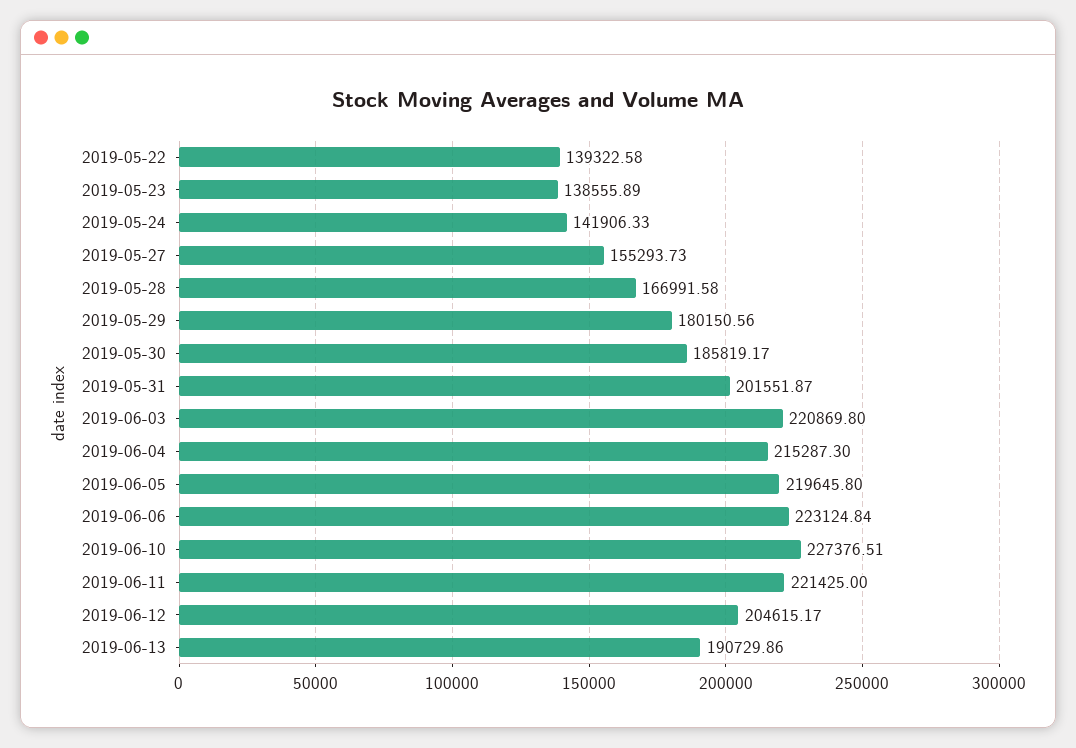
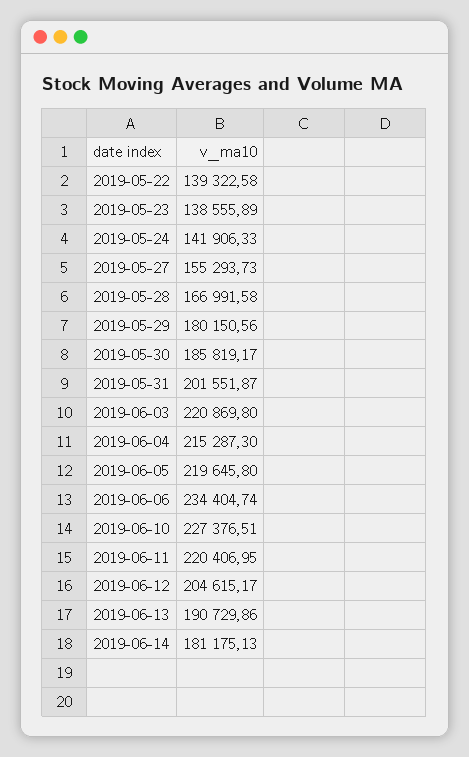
2019-06-06: 223124.84 -> 234404.74
2019-06-11: 221425 -> 220406.95
2019-06-14: none -> 181175.13

